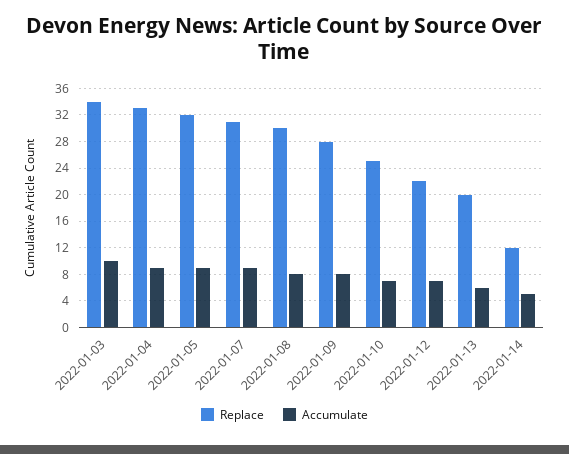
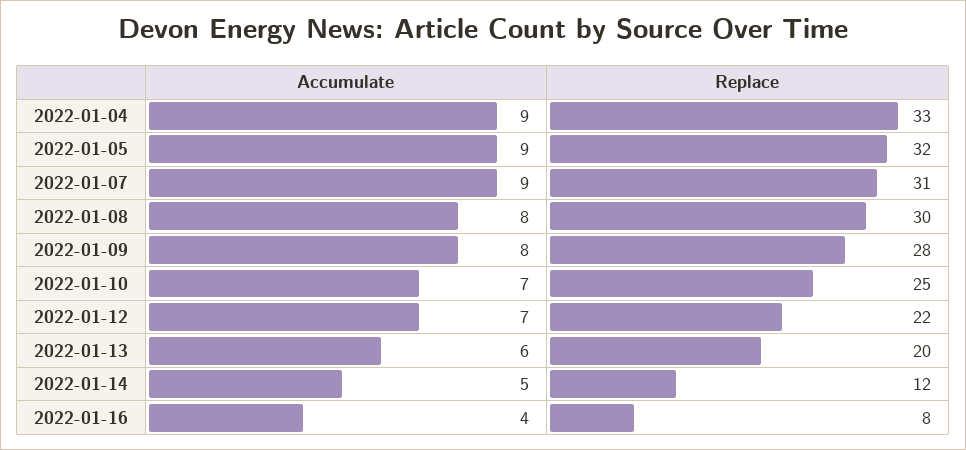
Replace, 2022-01-03: 34 -> none
Accumulate, 2022-01-03: 10 -> none
Accumulate, 2022-01-16: none -> 4
Replace, 2022-01-16: none -> 8

